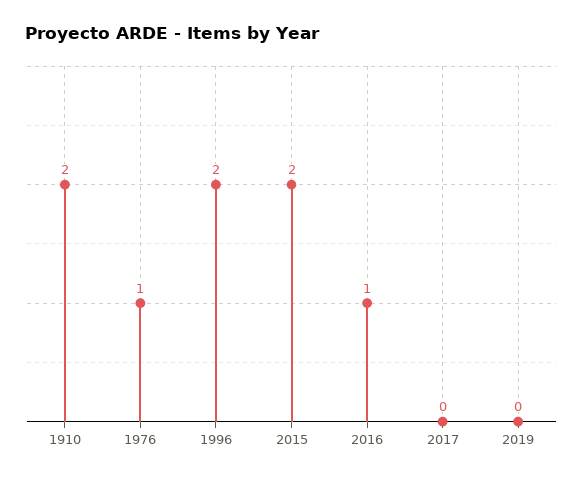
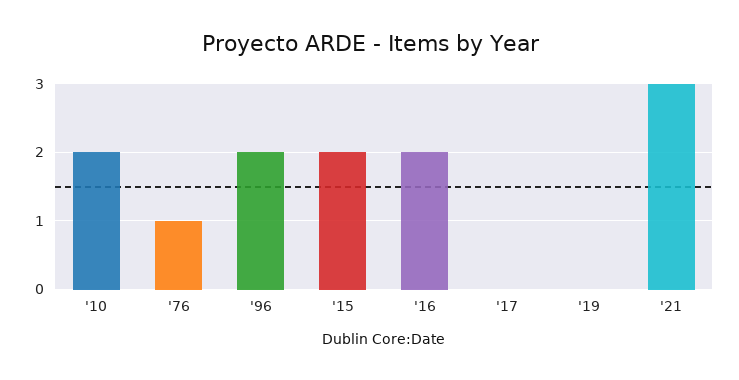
2016: 1 -> 2
'21: none -> 3

